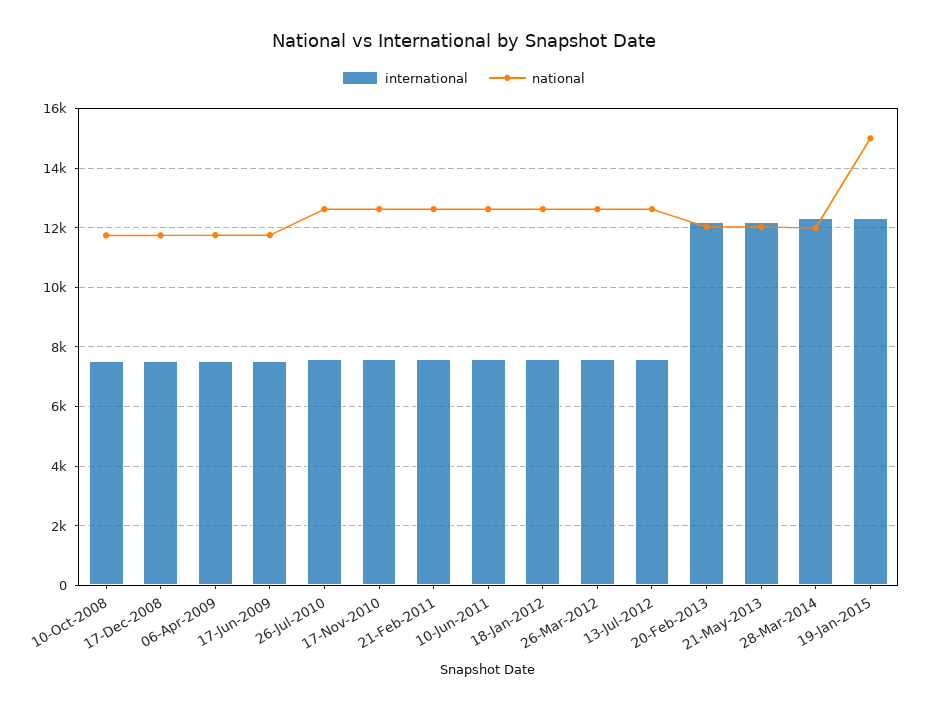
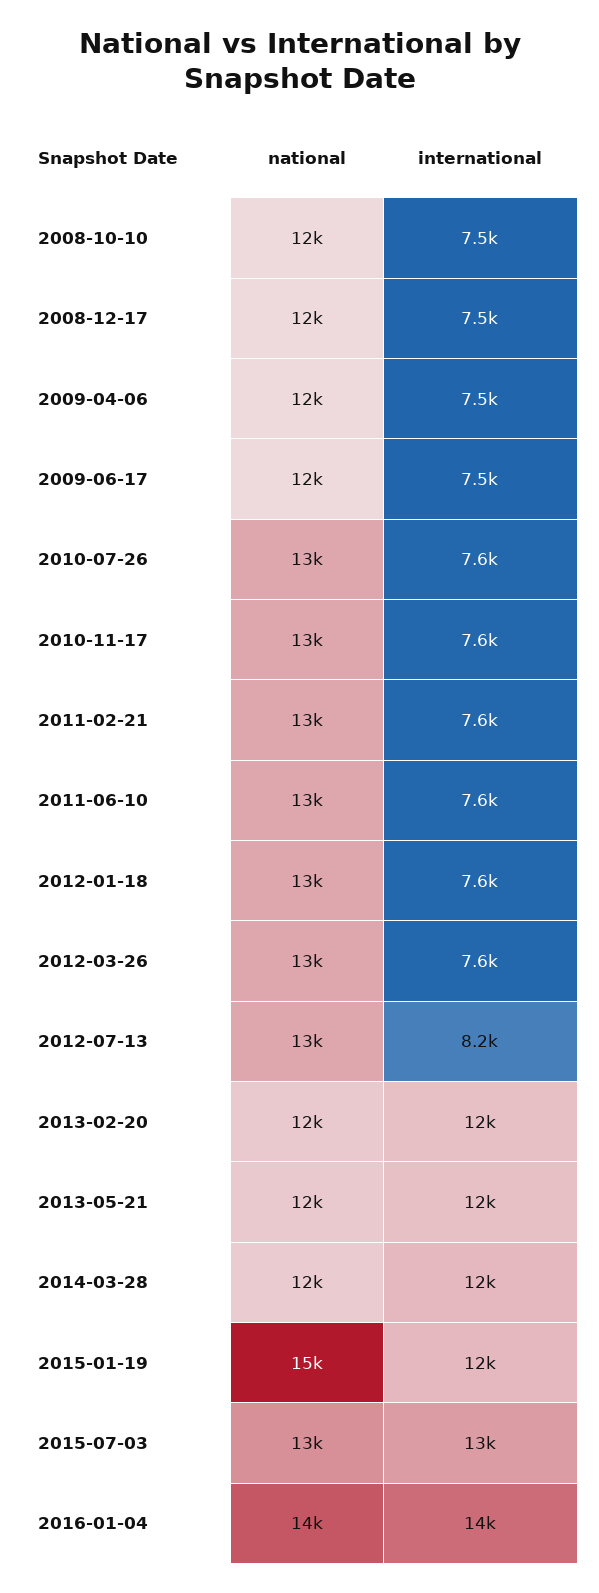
international, 13-Jul-2012: 7500 -> 8200
national, 2015-07-03: none -> 13000
international, 2015-07-03: none -> 13000
national, 2016-01-04: none -> 14000
international, 2016-01-04: none -> 14000

